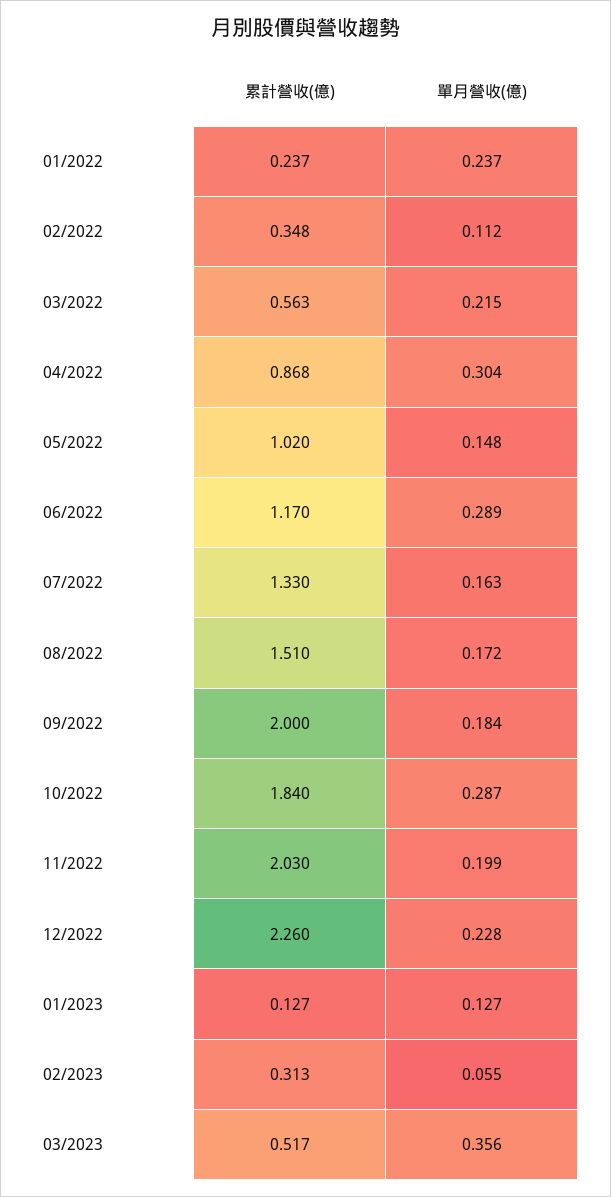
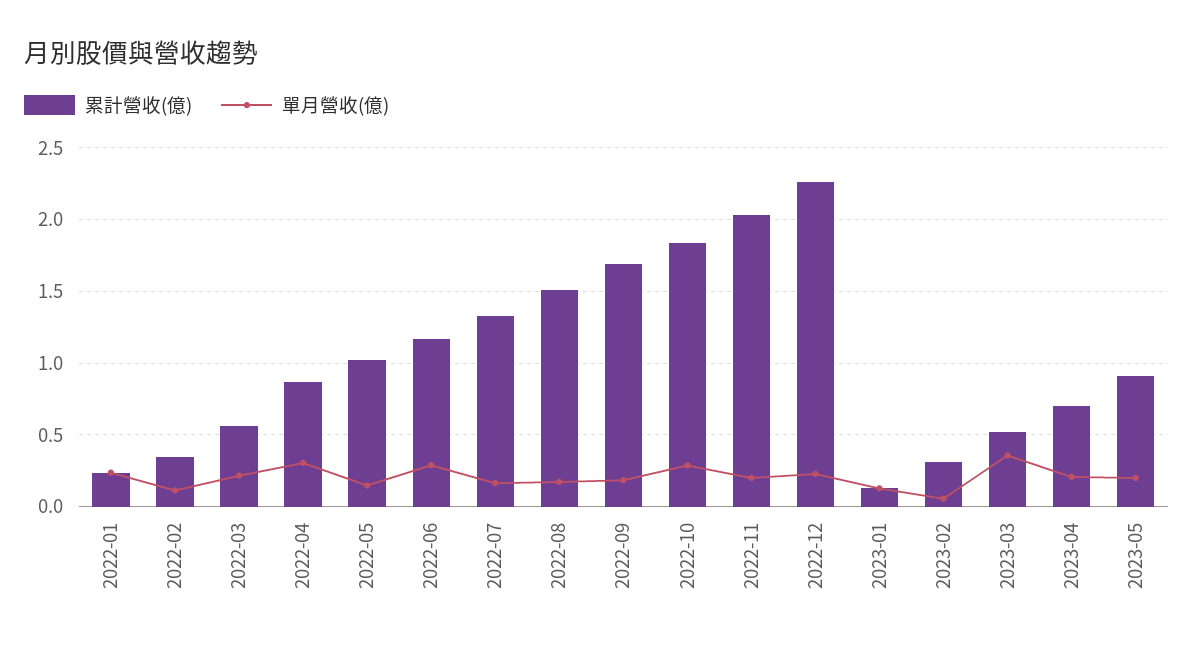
累計營收(億), 09/2022: 2 -> 1.7
累計營收(億), 2023-04: none -> 0.7
單月營收(億), 2023-04: none -> 0.2
累計營收(億), 2023-05: none -> 0.9
單月營收(億), 2023-05: none -> 0.2

